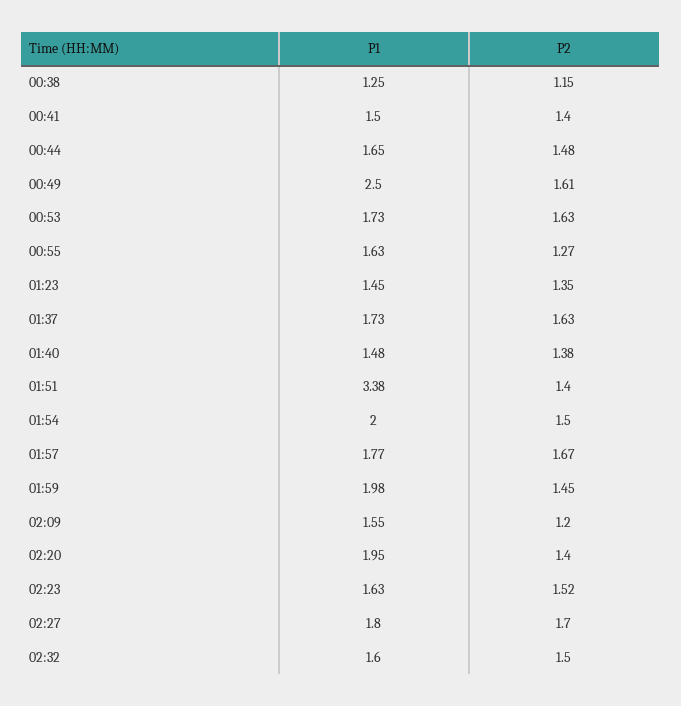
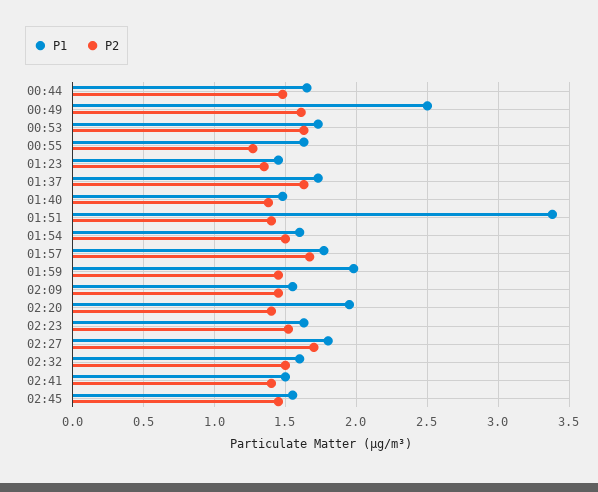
P1, 00:38: 1.25 -> none
P2, 00:38: 1.15 -> none
P1, 00:41: 1.5 -> none
P2, 00:41: 1.4 -> none
P1, 01:54: 2 -> 1.6
P2, 02:09: 1.2 -> 1.45
P1, 02:41: none -> 1.5
P2, 02:41: none -> 1.4
P1, 02:45: none -> 1.55
P2, 02:45: none -> 1.45

